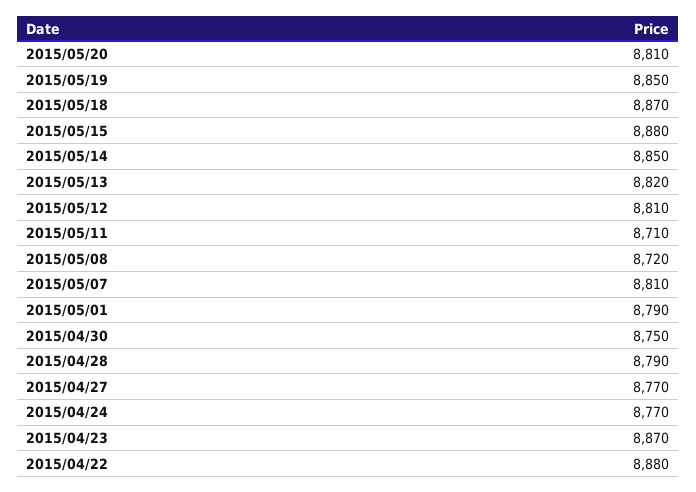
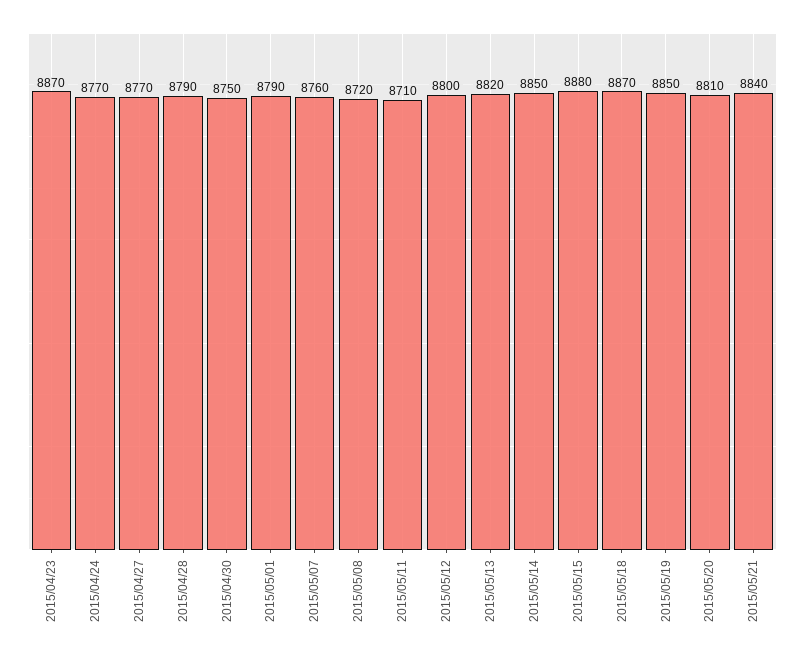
2015/05/12: 8810 -> 8800
2015/05/07: 8810 -> 8760
2015/04/22: 8880 -> none
2015/05/21: none -> 8840

